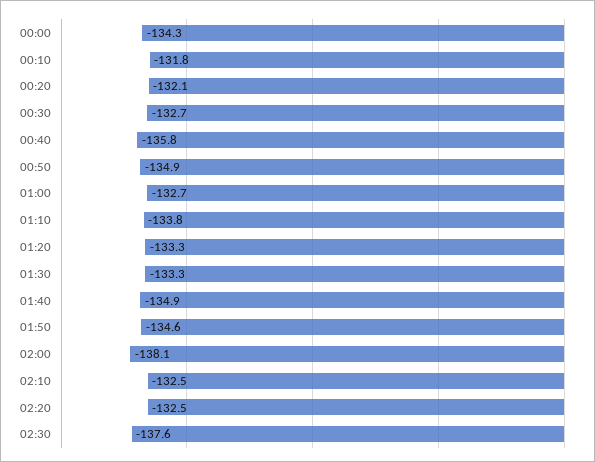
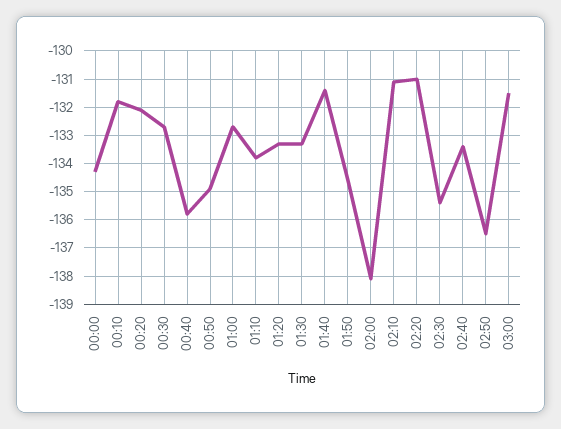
01:40: -134.9 -> -131.5
02:10: -132.5 -> -131
02:20: -132.5 -> -131
02:30: -137.6 -> -135.5
02:40: none -> -133.5
02:50: none -> -136.5
03:00: none -> -131.5

